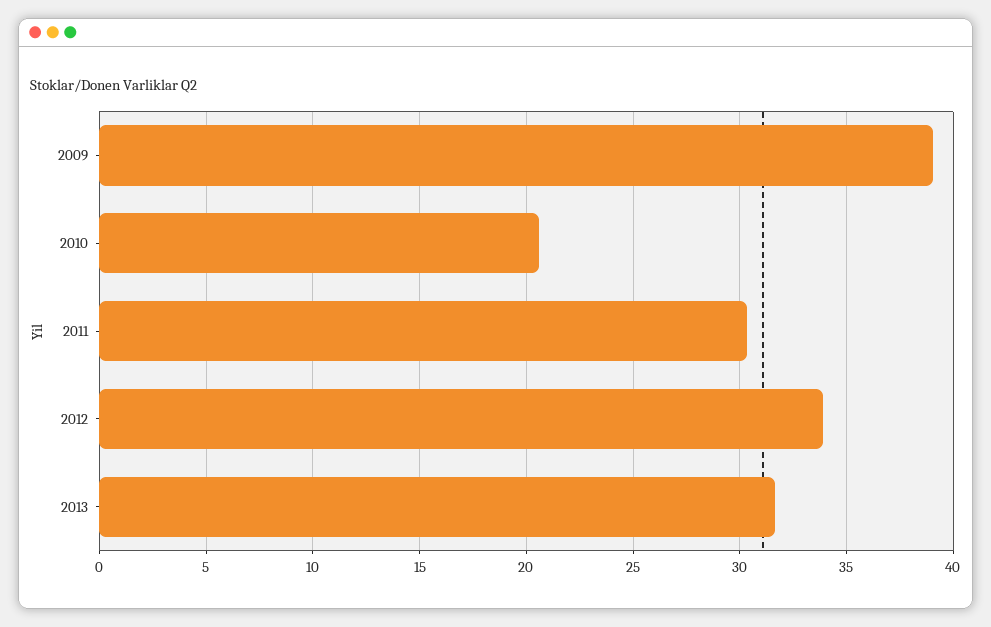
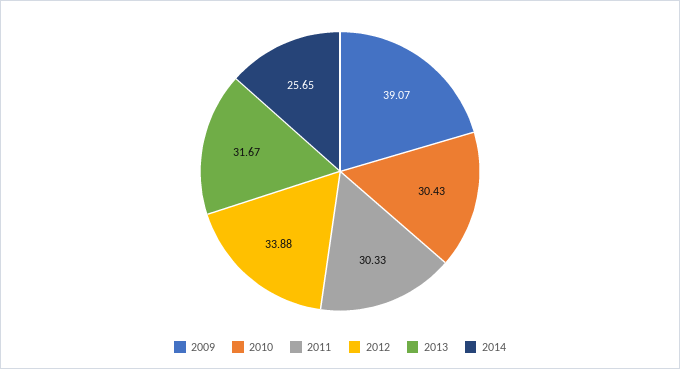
2010: 20.5 -> 30.43
2014: none -> 25.65

